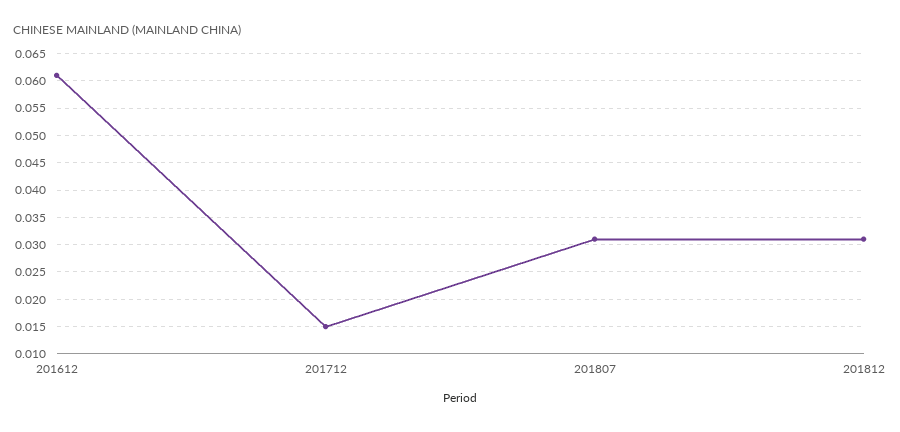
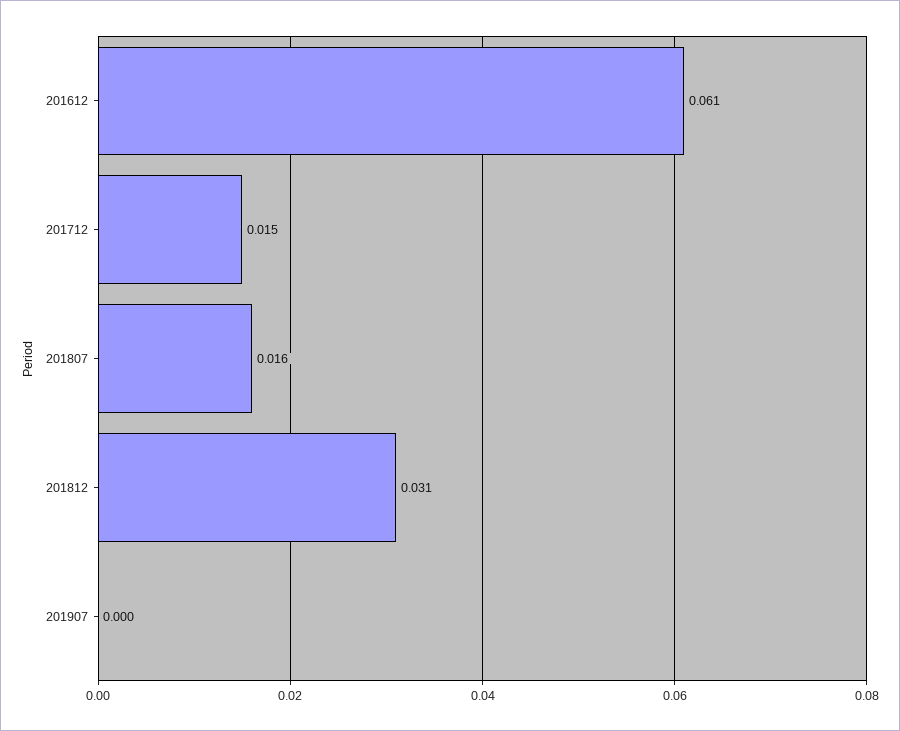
201807: 0.03 -> 0.016
201907: none -> 0

